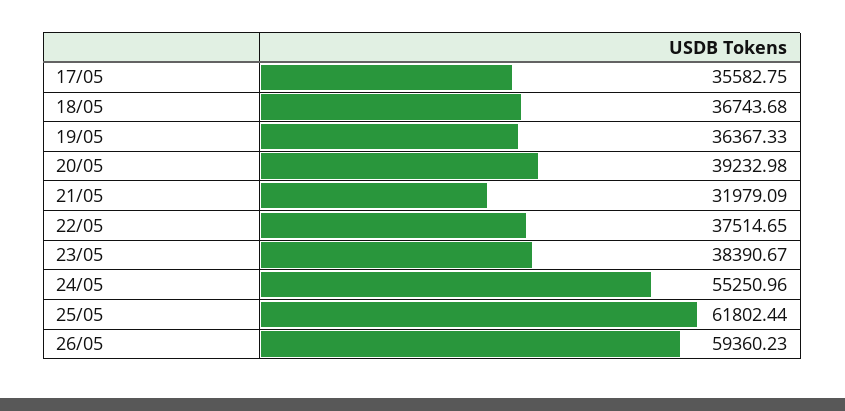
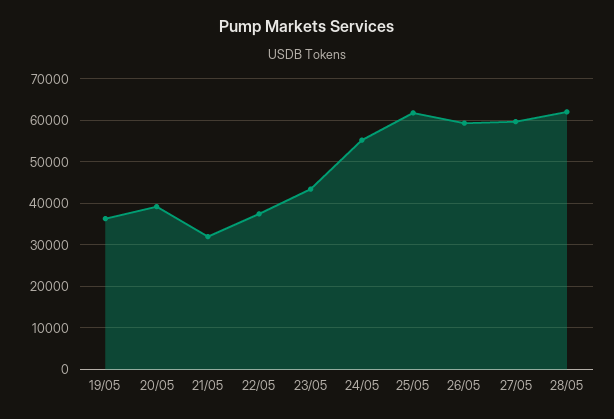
17/05: 35582.75 -> none
18/05: 36743.68 -> none
23/05: 38390.67 -> 44000
27/05: none -> 60000
28/05: none -> 62000

